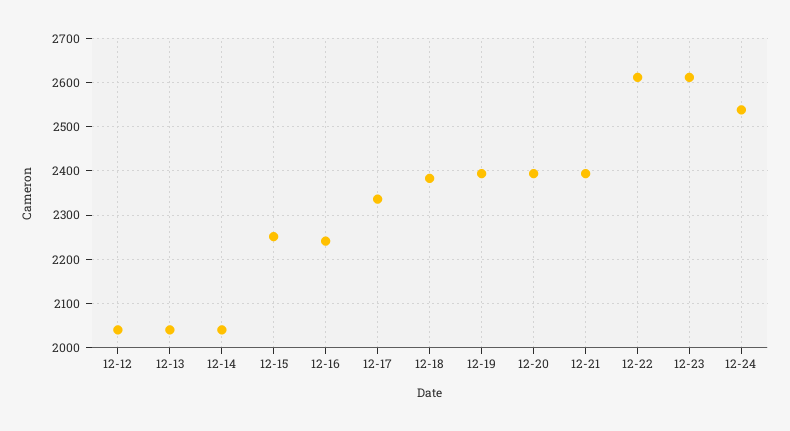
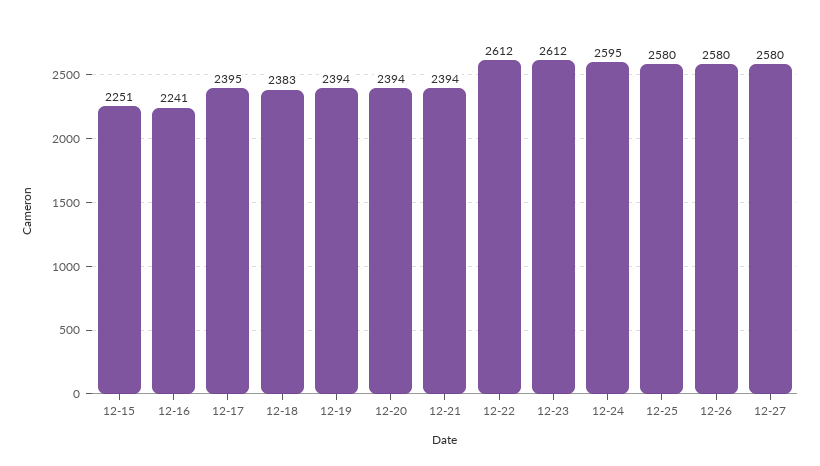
12-12: 2040 -> none
12-13: 2040 -> none
12-14: 2040 -> none
12-17: 2340 -> 2395
12-24: 2540 -> 2595
12-25: none -> 2580
12-26: none -> 2580
12-27: none -> 2580

